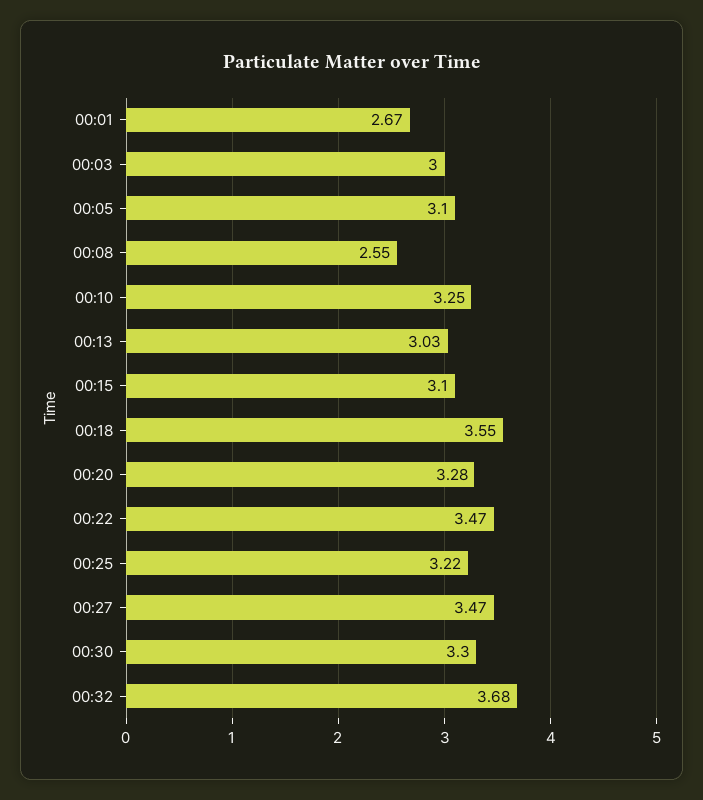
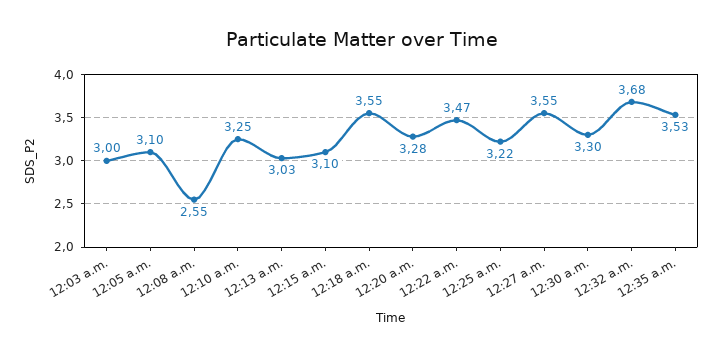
00:01: 2.67 -> none
00:27: 3.47 -> 3.55
12:35 a.m.: none -> 3.53

